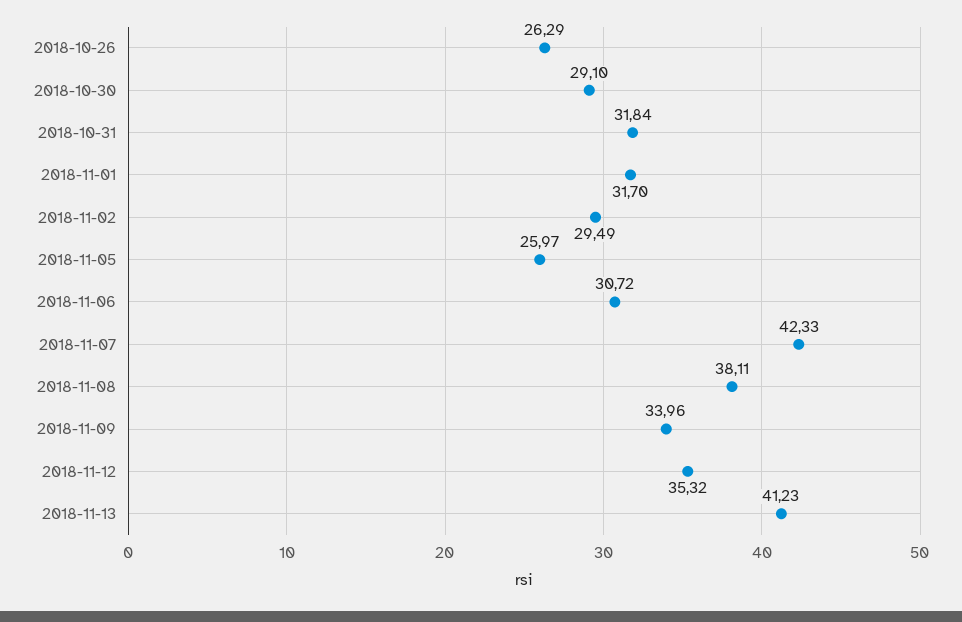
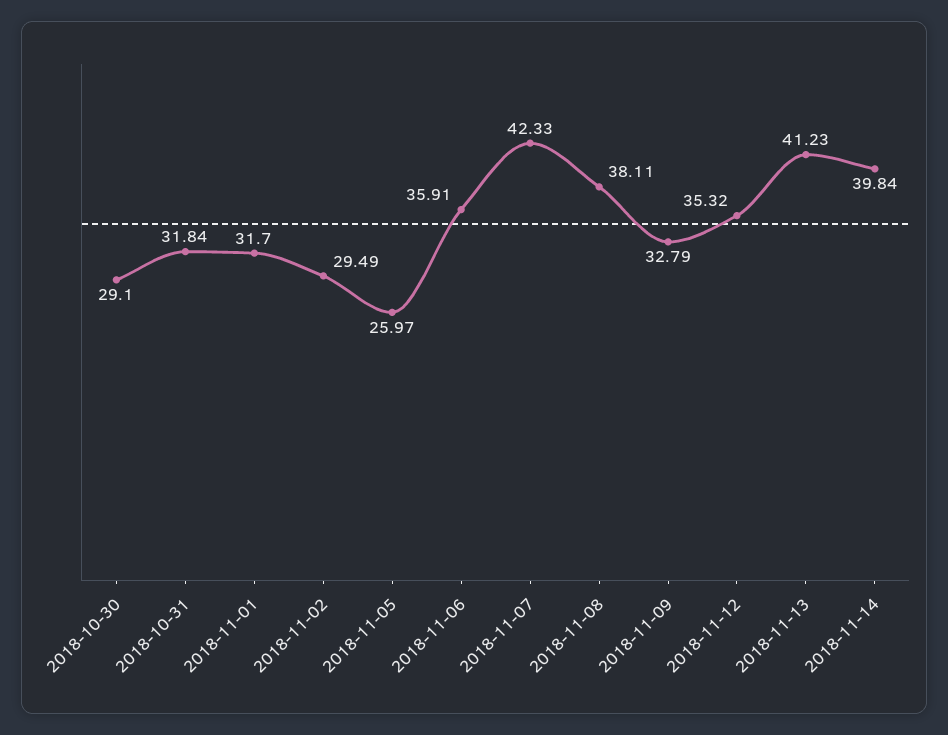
2018-10-26: 26.29 -> none
2018-11-06: 30.72 -> 35.91
2018-11-09: 33.96 -> 32.79
2018-11-14: none -> 39.84

